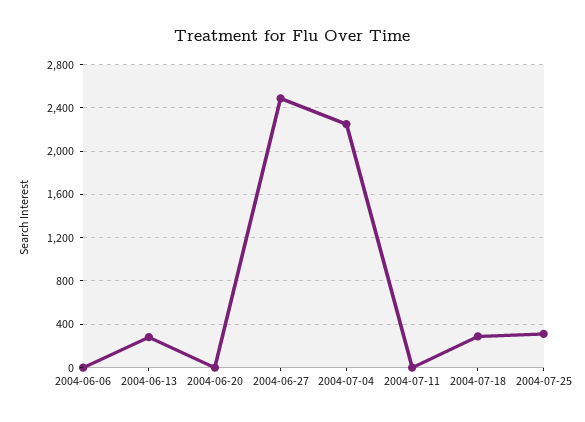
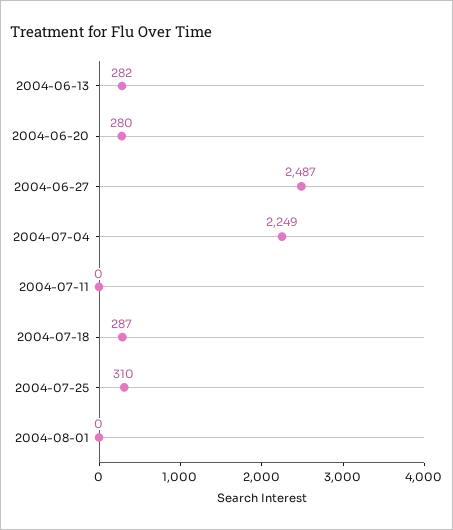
2004-06-06: 0 -> none
2004-06-20: 0 -> 280
2004-08-01: none -> 0

